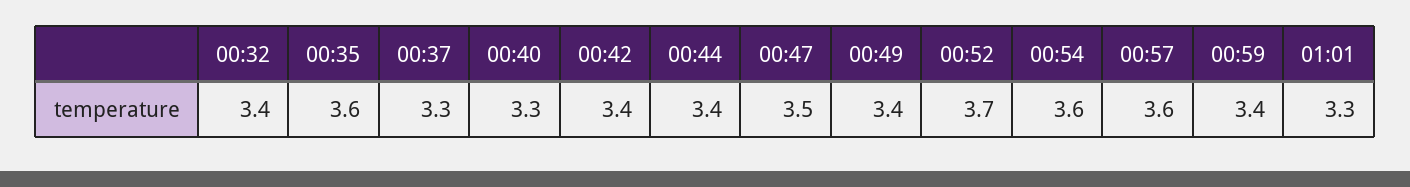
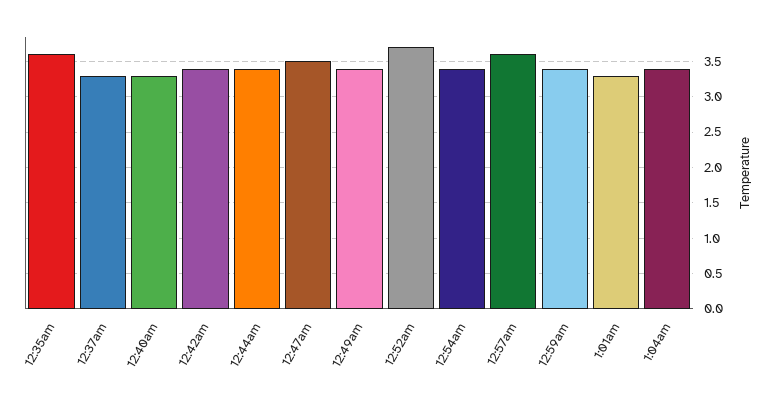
00:32: 3.4 -> none
00:54: 3.6 -> 3.4
1:04am: none -> 3.4

